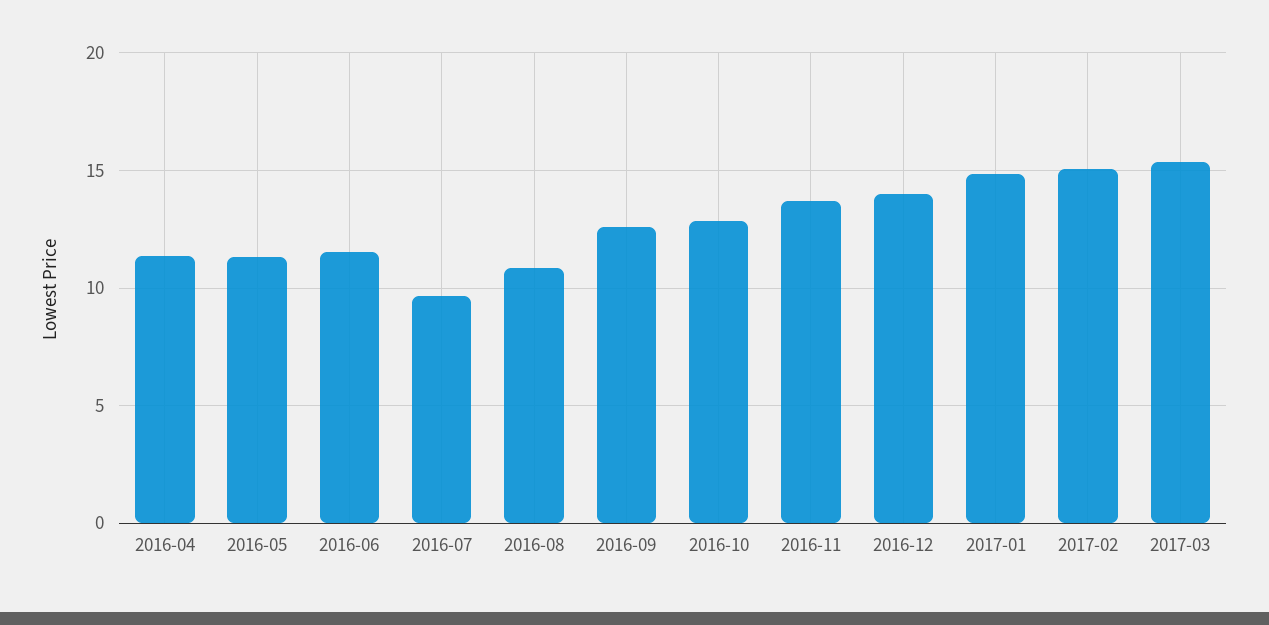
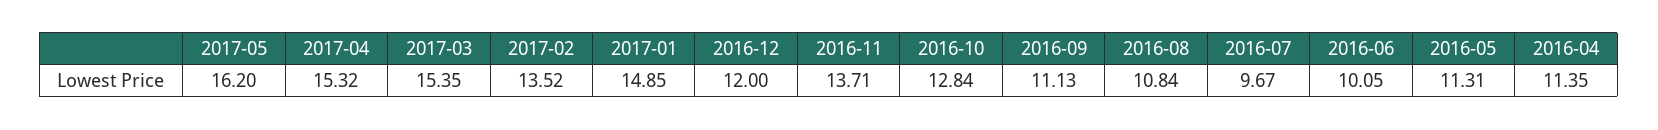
2016-06: 11.5 -> 10.05
2016-09: 12.5 -> 11.13
2016-12: 14 -> 12
2017-02: 15 -> 13.52
2017-05: none -> 16.2
2017-04: none -> 15.32

